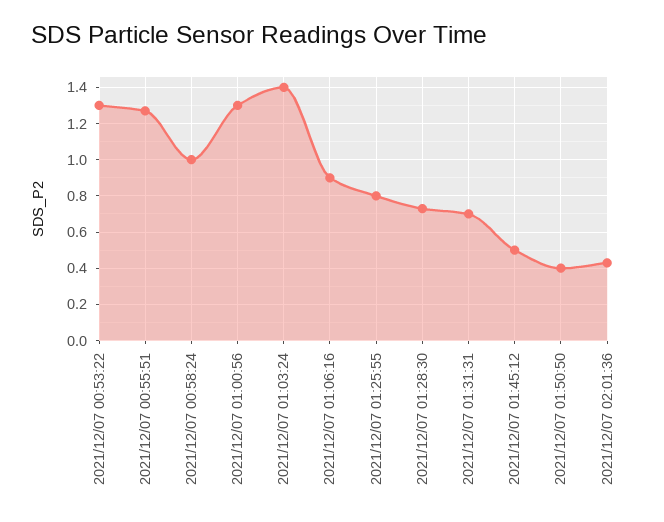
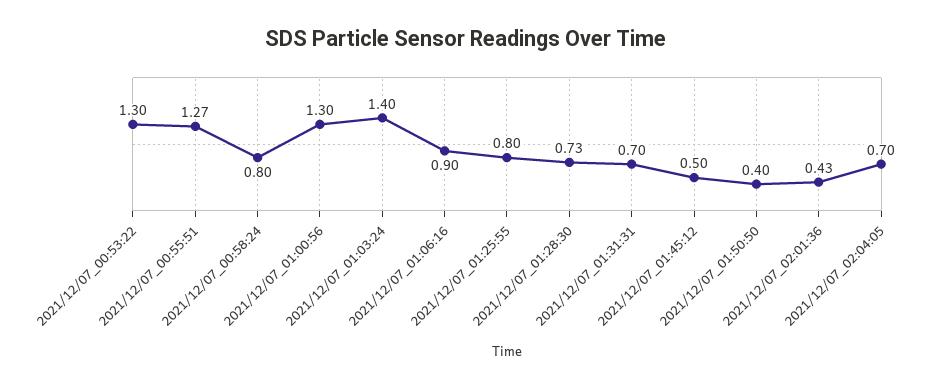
2021/12/07 00:58:24: 1 -> 0.8
2021/12/07_02:04:05: none -> 0.7

